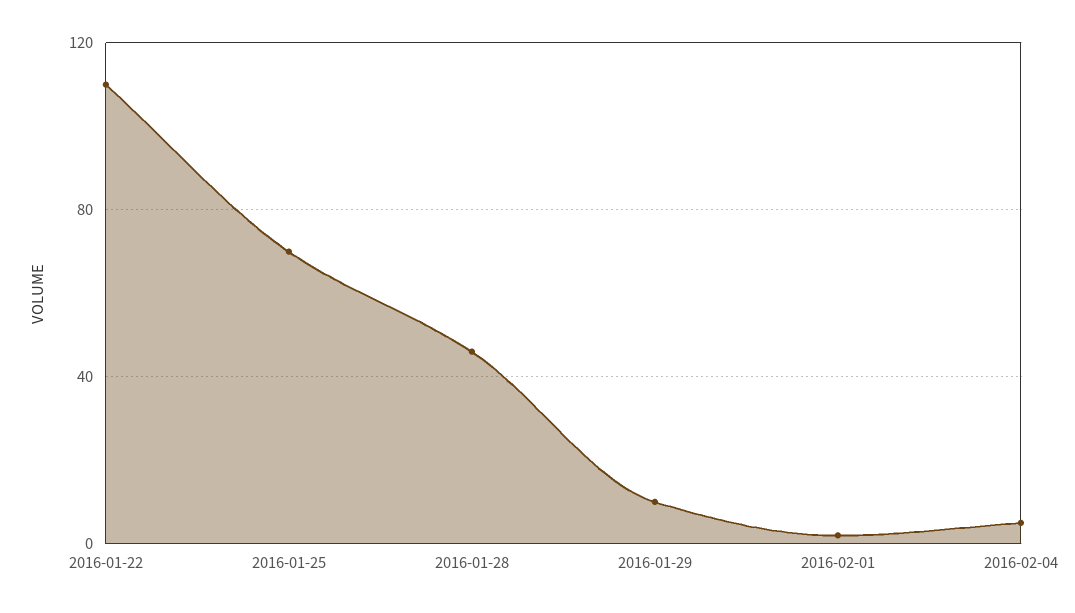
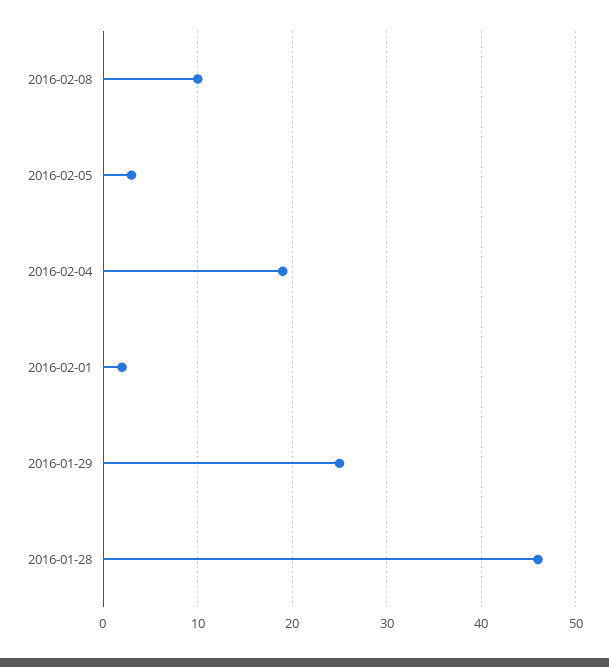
2016-01-22: 110 -> none
2016-01-25: 70 -> none
2016-01-29: 10 -> 25
2016-02-04: 5 -> 19
2016-02-08: none -> 10
2016-02-05: none -> 3

